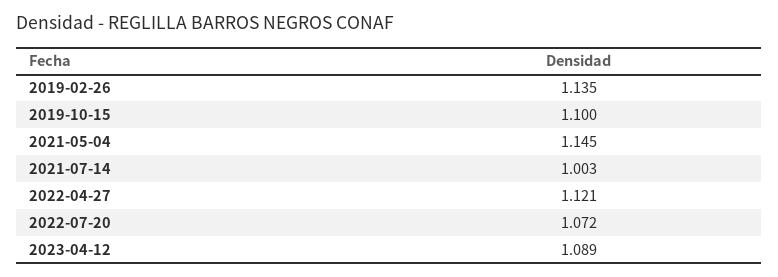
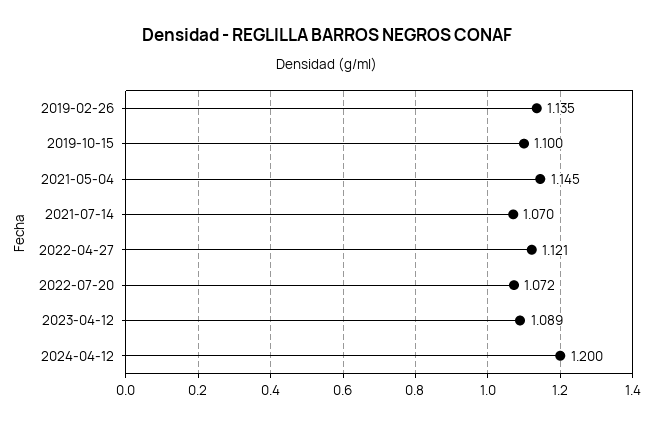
2021-07-14: 1.003 -> 1.07
2024-04-12: none -> 1.2

